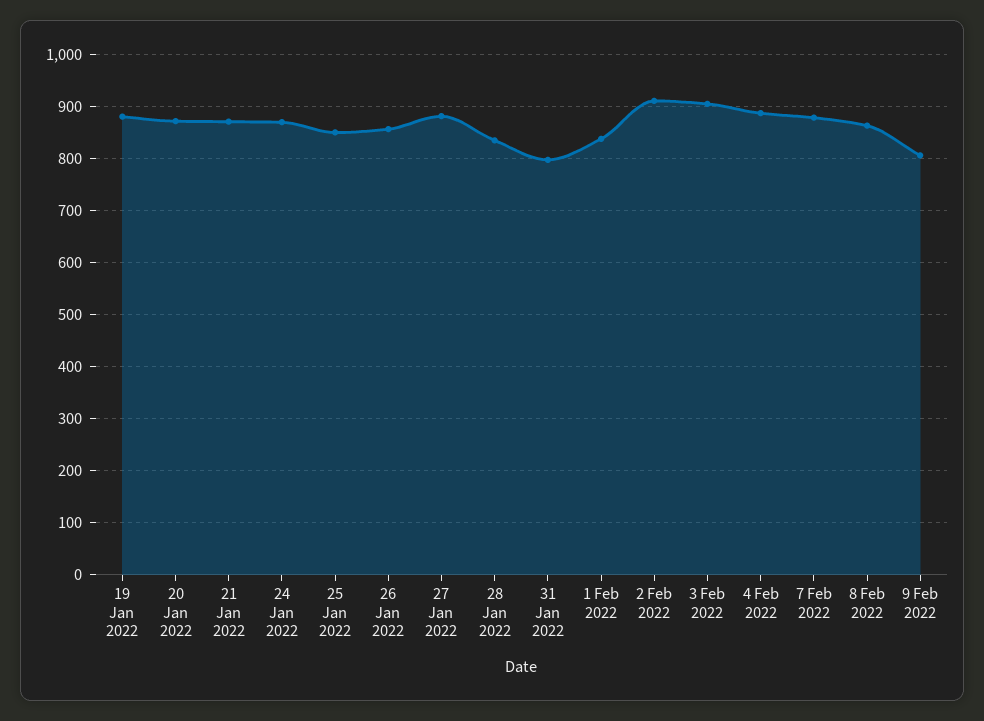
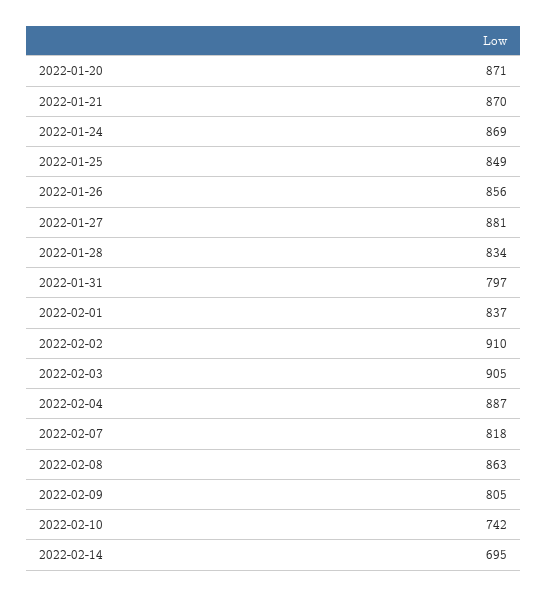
19 Jan 2022: 880 -> none
7 Feb 2022: 880 -> 818
2022-02-10: none -> 742
2022-02-14: none -> 695

